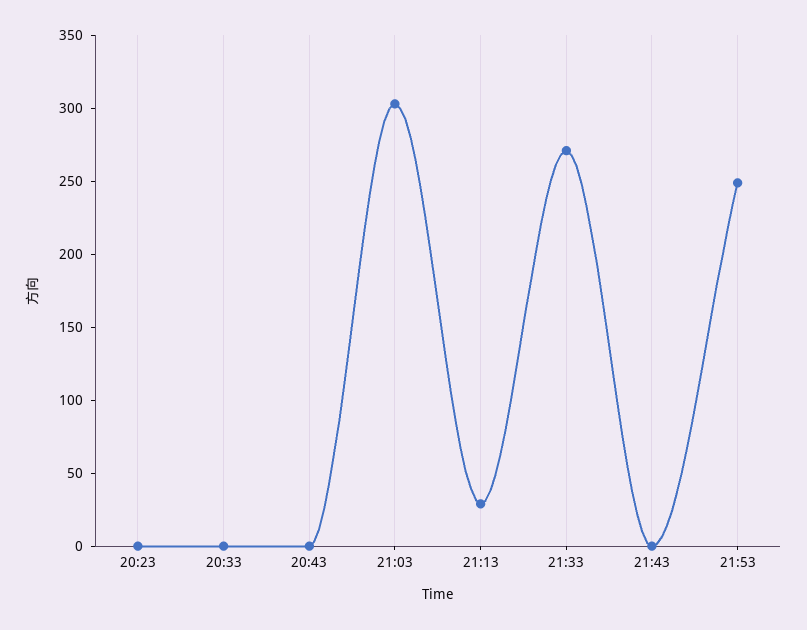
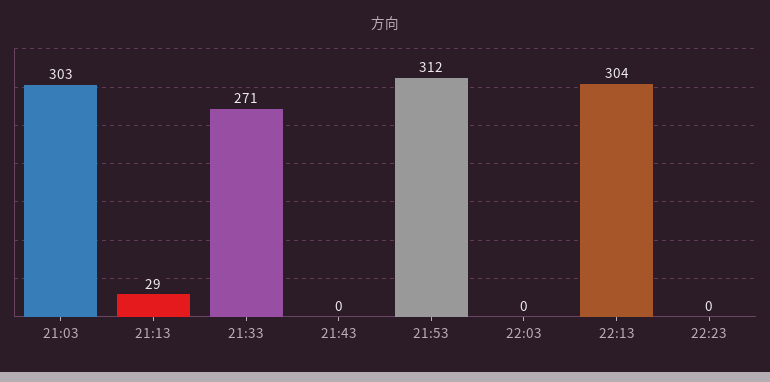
20:23: 0 -> none
20:33: 0 -> none
20:43: 0 -> none
21:53: 250 -> 312
22:03: none -> 0
22:13: none -> 304
22:23: none -> 0

